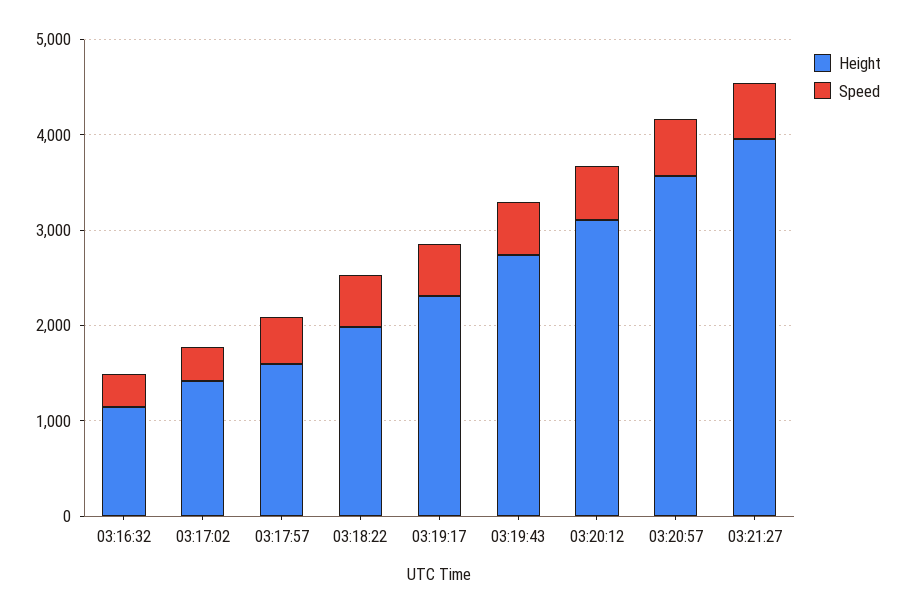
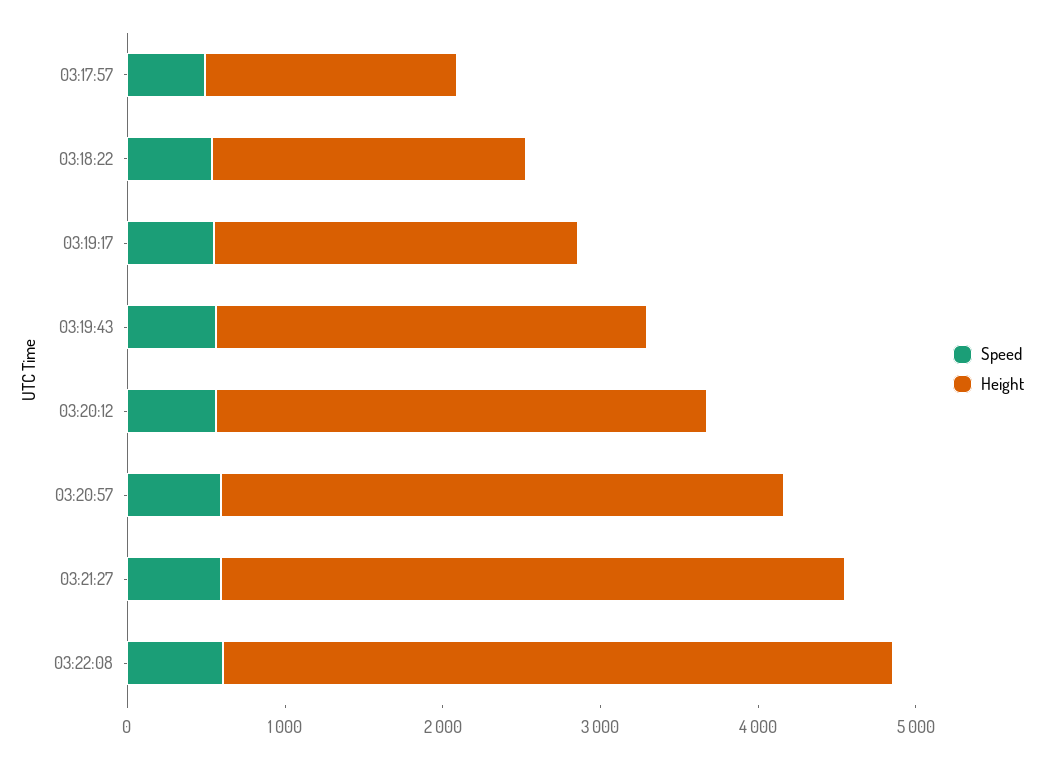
Height, 03:16:32: 1200 -> none
Speed, 03:16:32: 400 -> none
Height, 03:17:02: 1400 -> none
Speed, 03:17:02: 400 -> none
Speed, 03:22:08: none -> 600
Height, 03:22:08: none -> 4200

